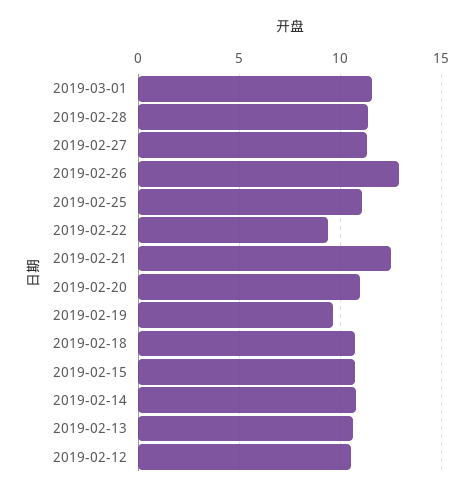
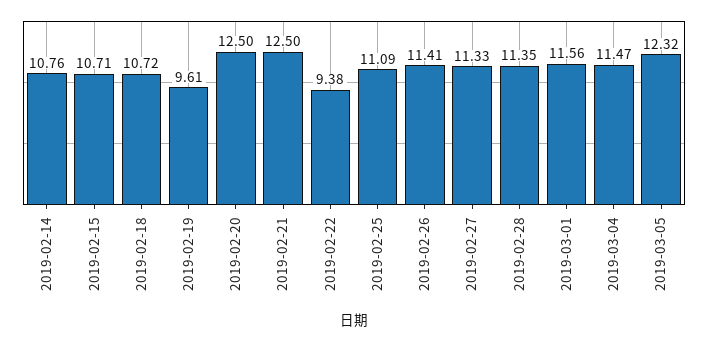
2019-02-26: 13 -> 11.41
2019-02-20: 11 -> 12.5
2019-02-13: 10.5 -> none
2019-02-12: 10.5 -> none
2019-03-04: none -> 11.47
2019-03-05: none -> 12.32

